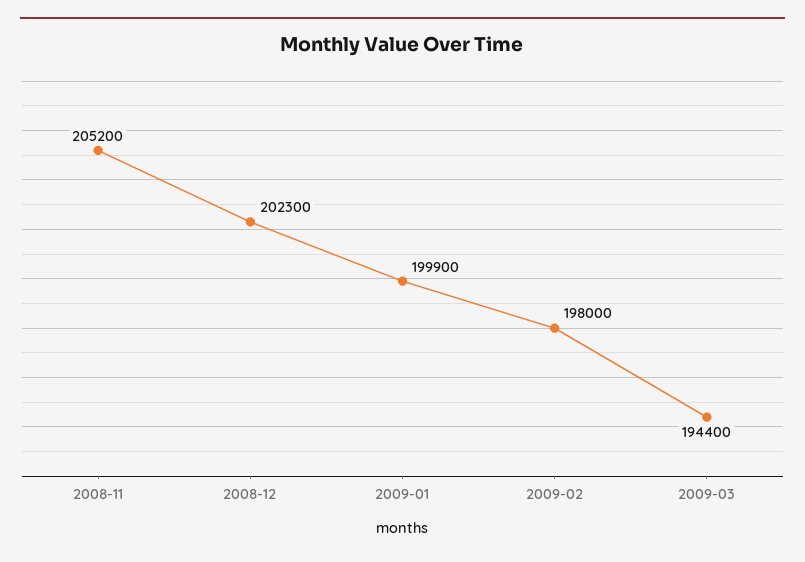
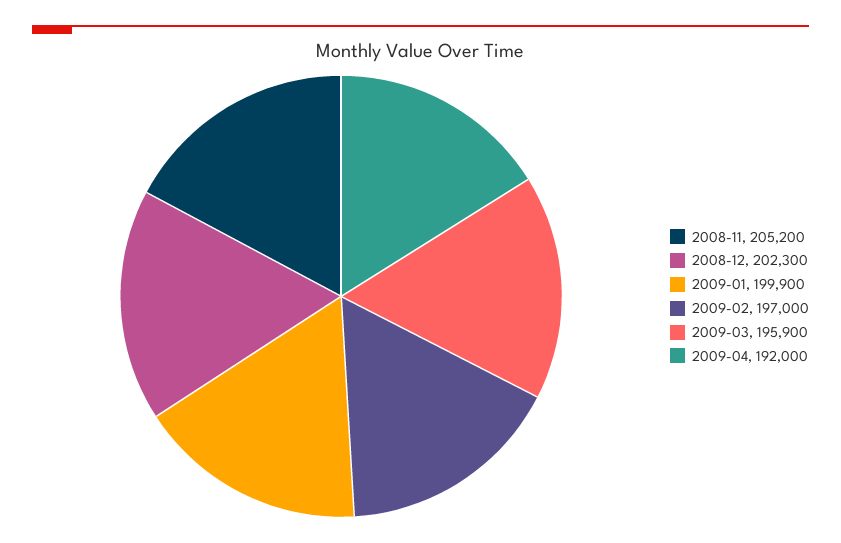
2009-02: 198000 -> 197000
2009-03: 194400 -> 195900
2009-04: none -> 192000

